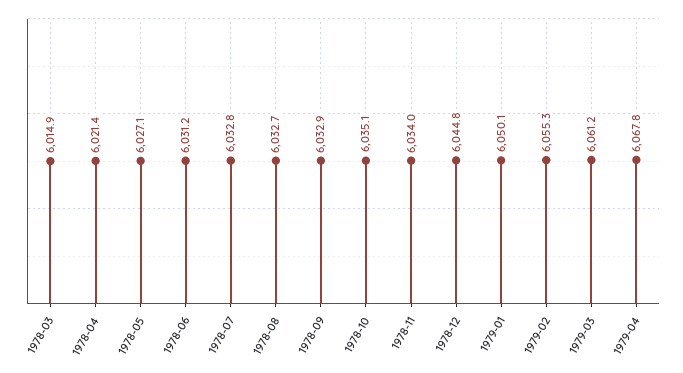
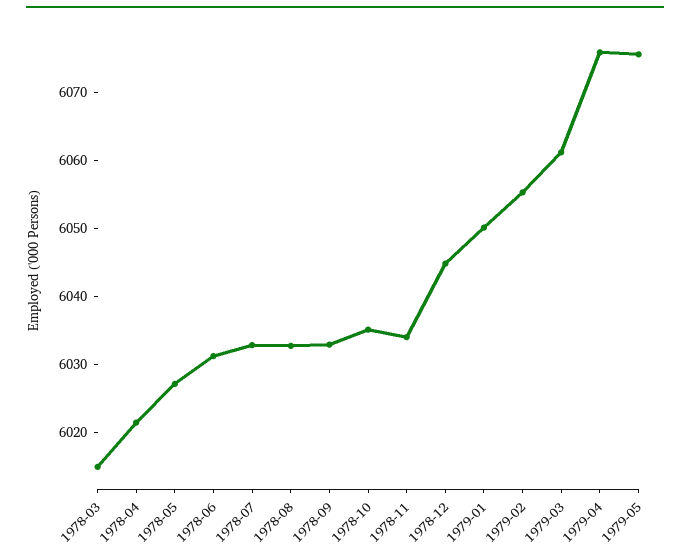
1979-04: 6067.8 -> 6076
1979-05: none -> 6076

